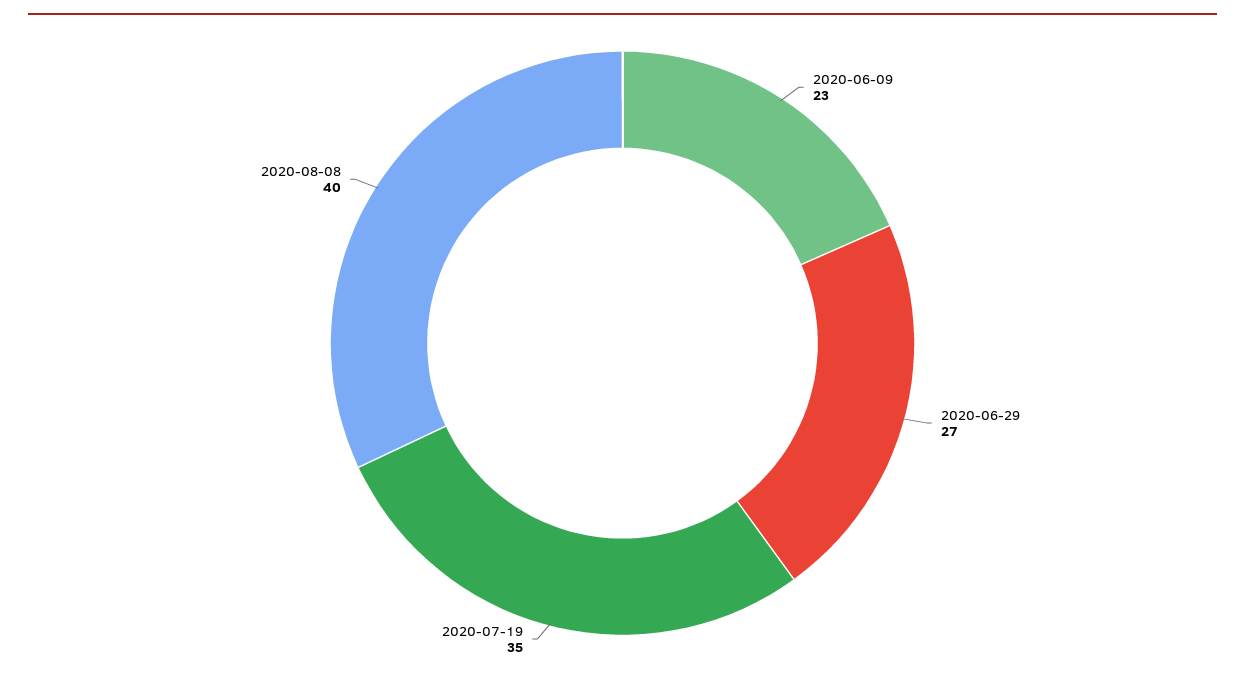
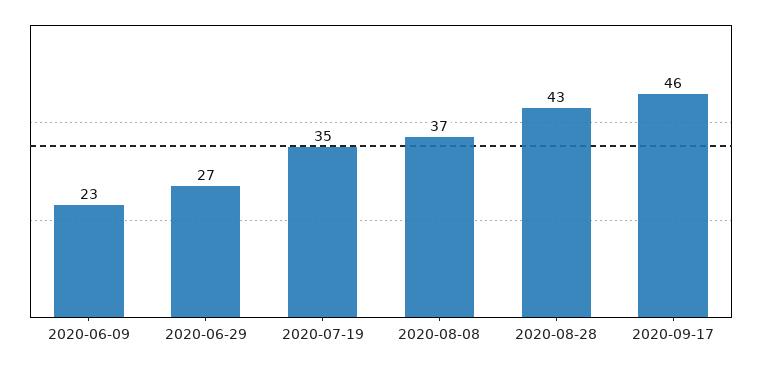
2020-08-08: 40 -> 37
2020-08-28: none -> 43
2020-09-17: none -> 46

